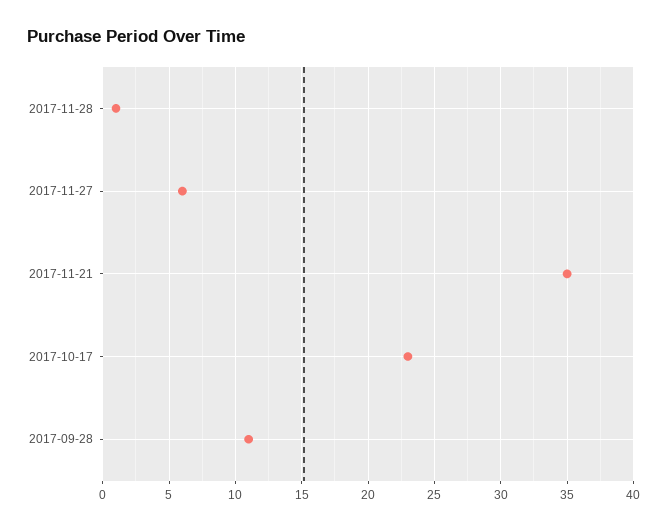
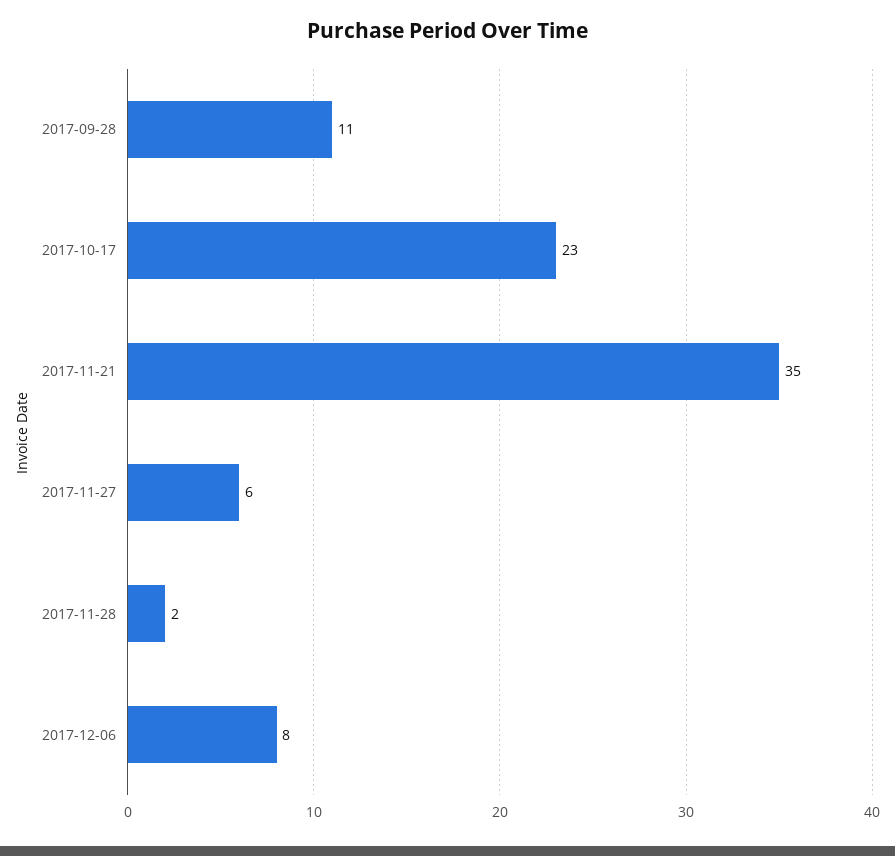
2017-11-28: 1 -> 2
2017-12-06: none -> 8

